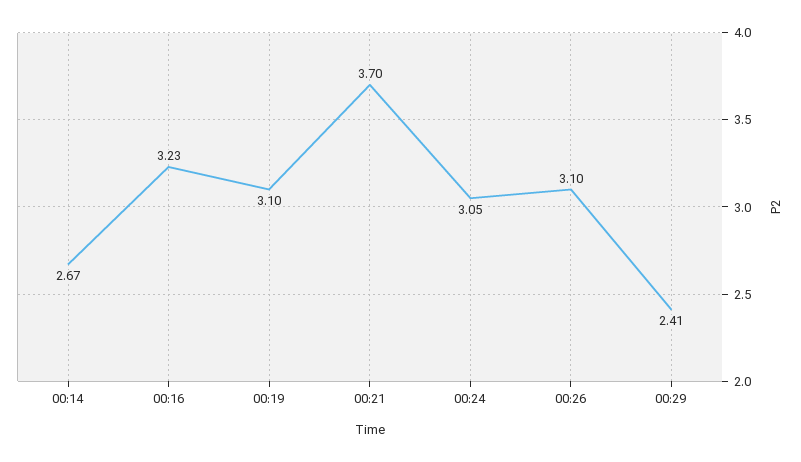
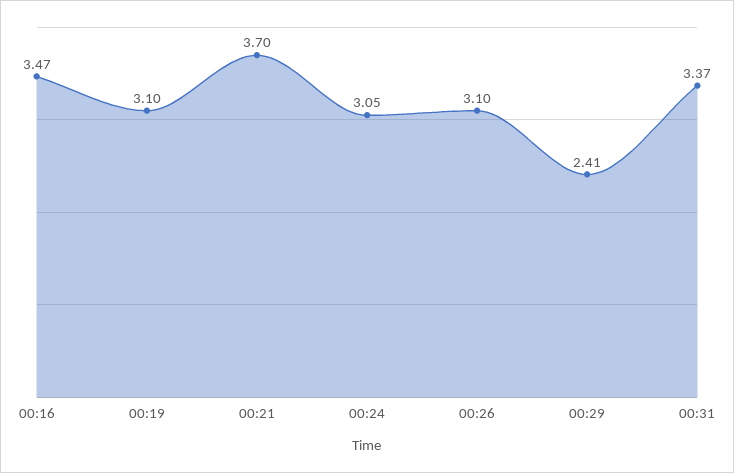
00:14: 2.67 -> none
00:16: 3.23 -> 3.47
00:31: none -> 3.37

